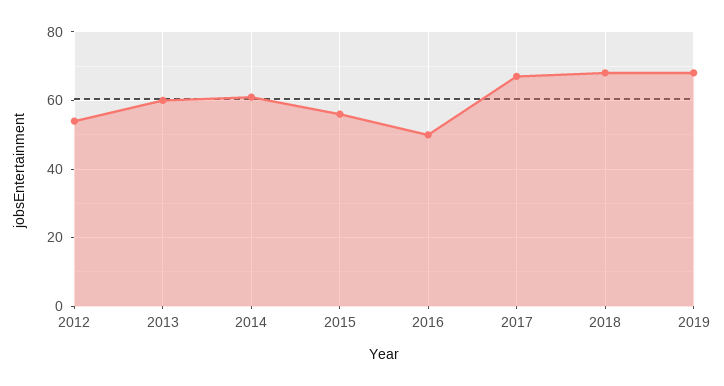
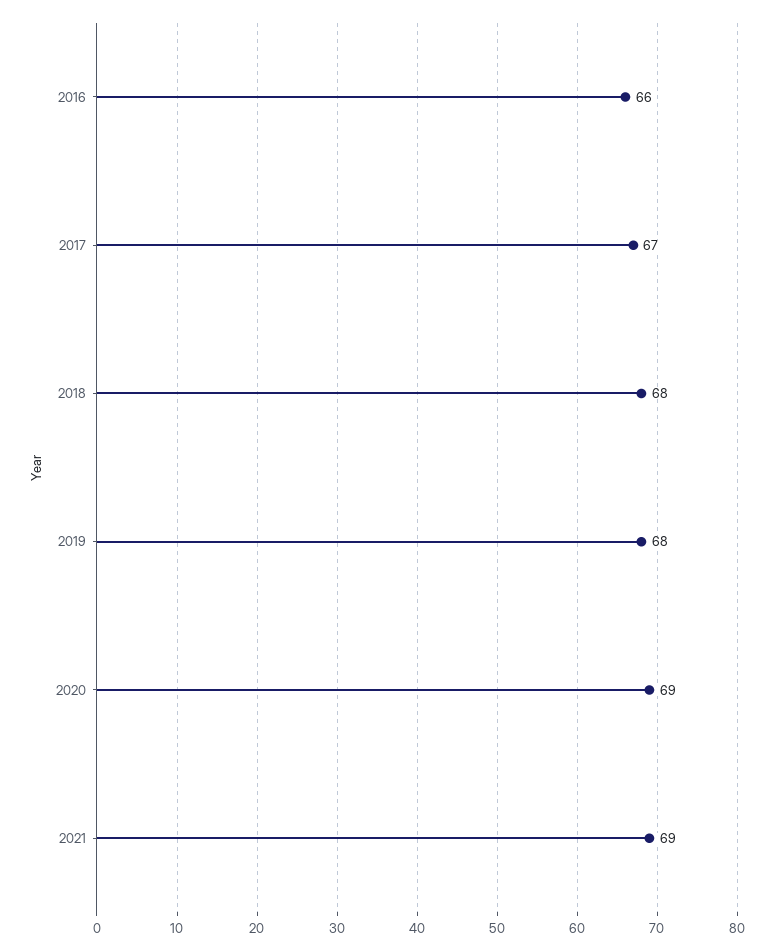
2012: 55 -> none
2013: 60 -> none
2014: 60 -> none
2015: 55 -> none
2016: 50 -> 66
2020: none -> 69
2021: none -> 69

